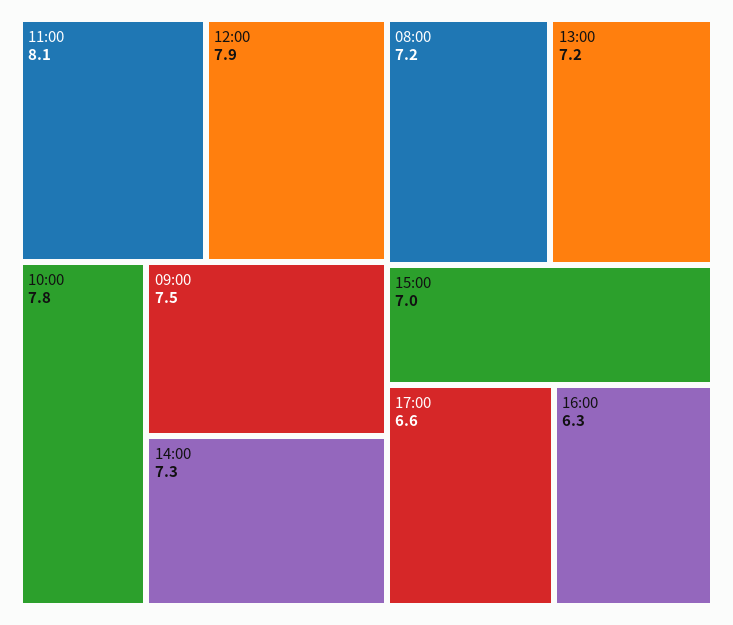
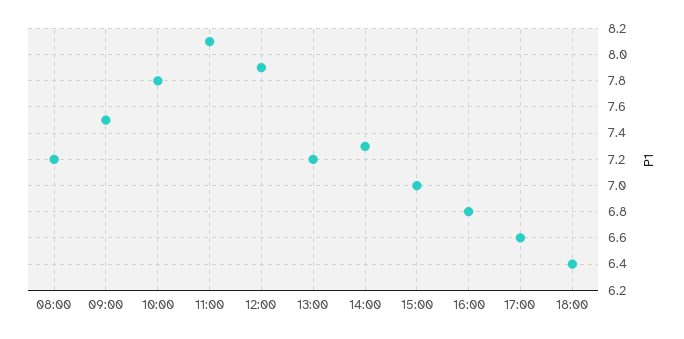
16:00: 6.3 -> 6.8
18:00: none -> 6.4

